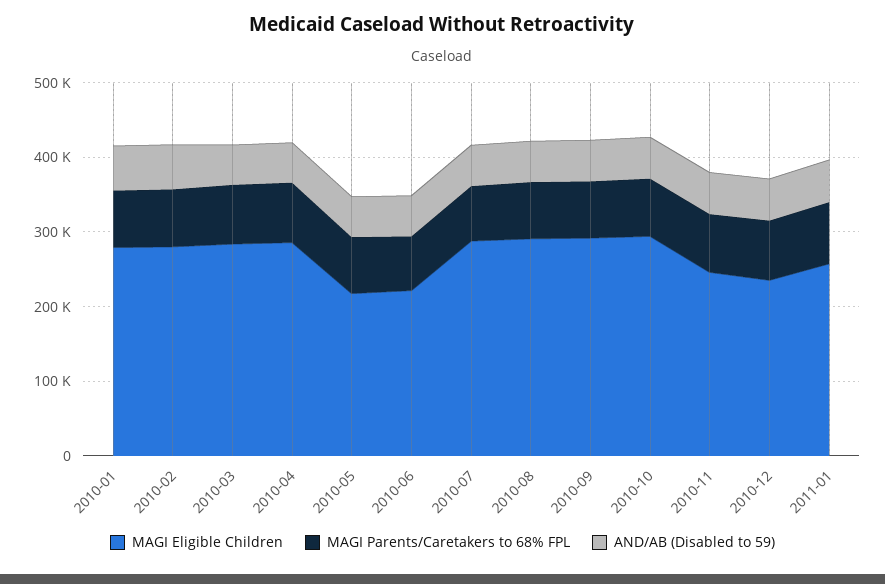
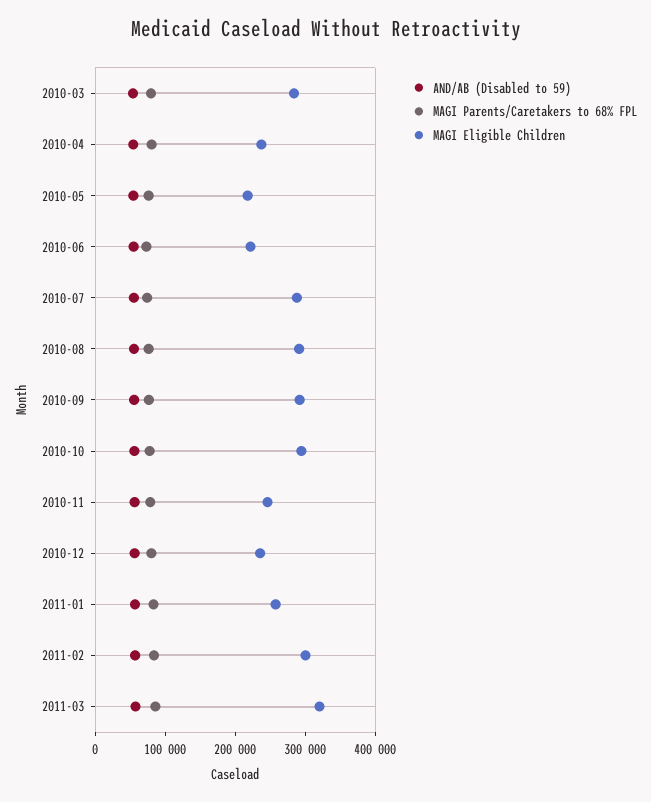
MAGI Eligible Children, 2010-01: 280000 -> none
MAGI Parents/Caretakers to 68% FPL, 2010-01: 80000 -> none
AND/AB (Disabled to 59), 2010-01: 60000 -> none
MAGI Eligible Children, 2010-02: 280000 -> none
MAGI Parents/Caretakers to 68% FPL, 2010-02: 80000 -> none
AND/AB (Disabled to 59), 2010-02: 60000 -> none
MAGI Eligible Children, 2010-04: 280000 -> 240000
AND/AB (Disabled to 59), 2011-02: none -> 60000
MAGI Parents/Caretakers to 68% FPL, 2011-02: none -> 80000
MAGI Eligible Children, 2011-02: none -> 300000
AND/AB (Disabled to 59), 2011-03: none -> 60000
MAGI Parents/Caretakers to 68% FPL, 2011-03: none -> 80000
MAGI Eligible Children, 2011-03: none -> 320000

